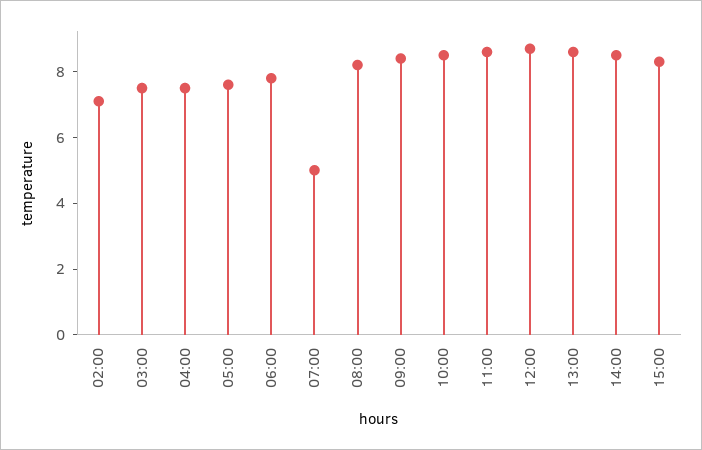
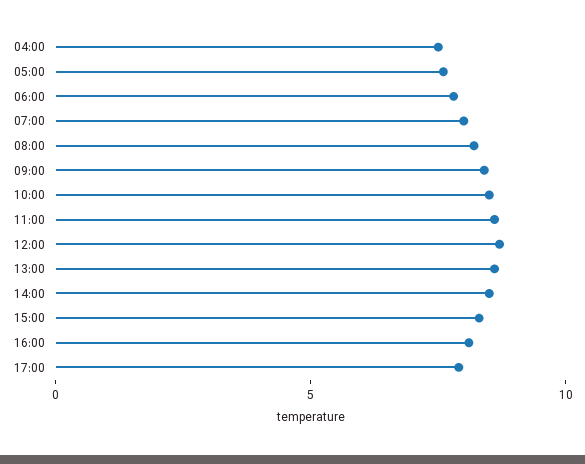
02:00: 7 -> none
03:00: 7.5 -> none
07:00: 5 -> 8
16:00: none -> 8
17:00: none -> 8

